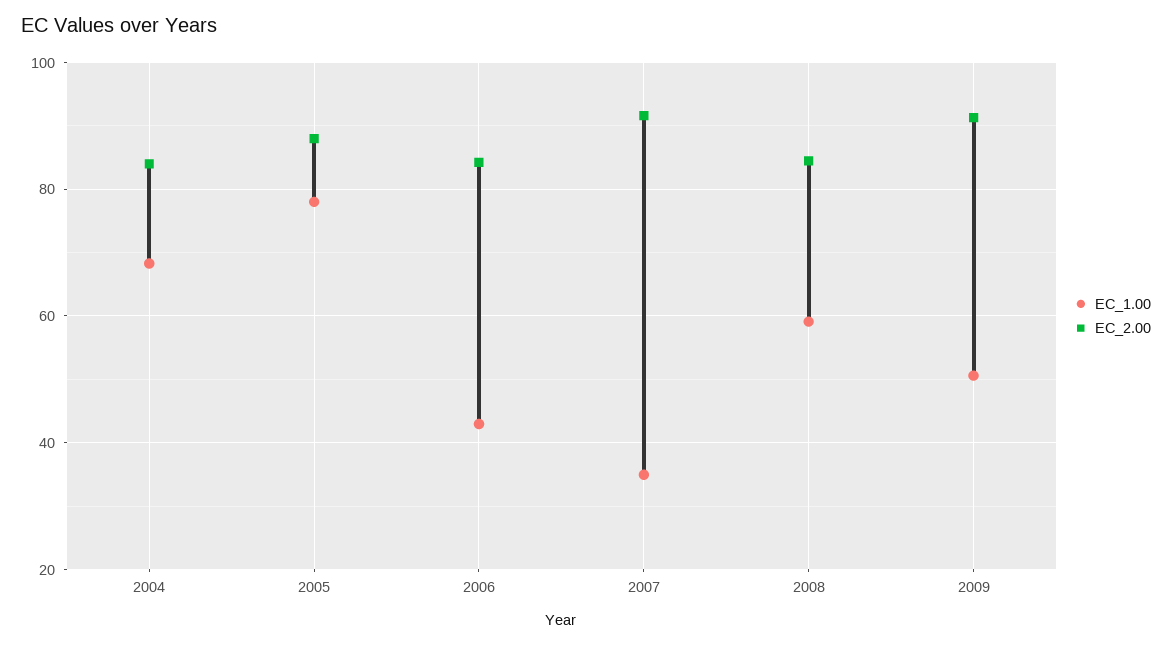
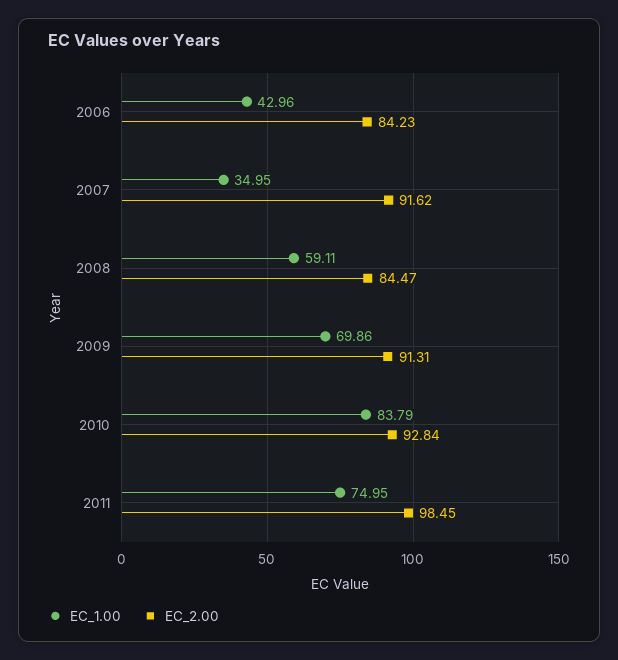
EC_1.00, 2004: 68 -> none
EC_2.00, 2004: 84 -> none
EC_1.00, 2005: 78 -> none
EC_2.00, 2005: 88 -> none
EC_1.00, 2009: 50 -> 69.86
EC_1.00, 2010: none -> 83.79
EC_2.00, 2010: none -> 92.84
EC_1.00, 2011: none -> 74.95
EC_2.00, 2011: none -> 98.45

